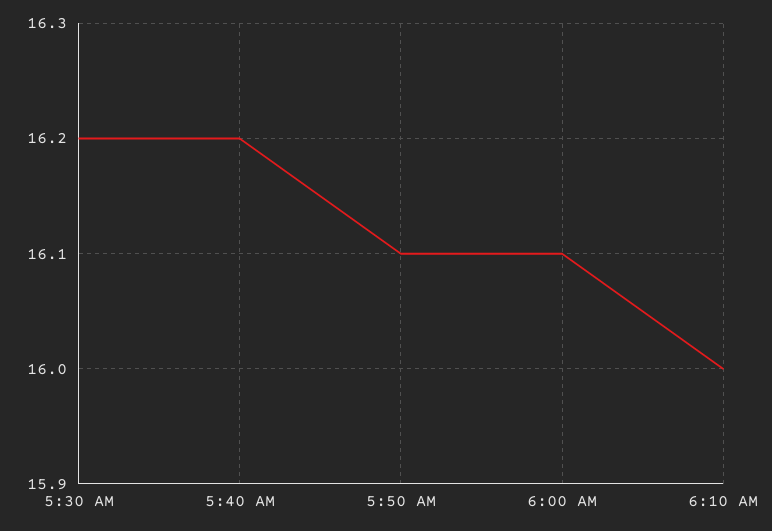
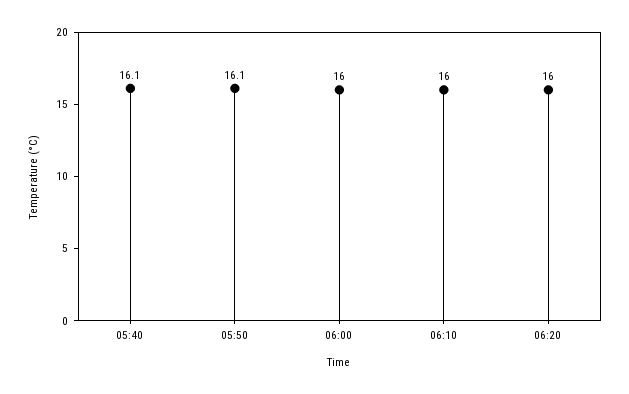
5:30 AM: 16.2 -> none
5:40 AM: 16.2 -> 16.1
6:00 AM: 16.1 -> 16
06:20: none -> 16

